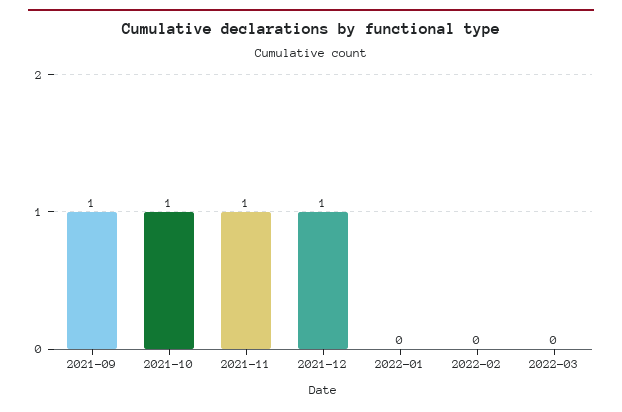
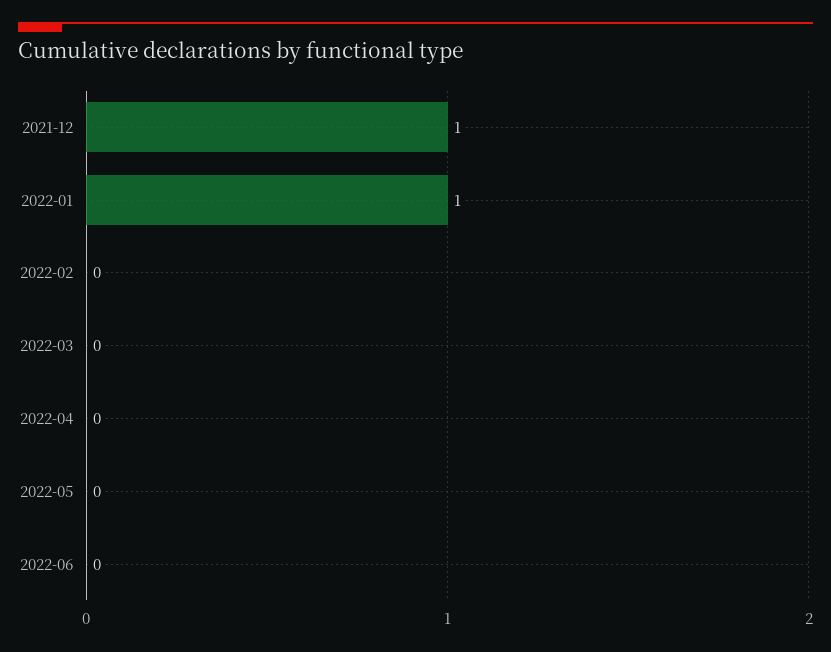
2021-09: 1 -> none
2021-10: 1 -> none
2021-11: 1 -> none
2022-01: 0 -> 1
2022-04: none -> 0
2022-05: none -> 0
2022-06: none -> 0

